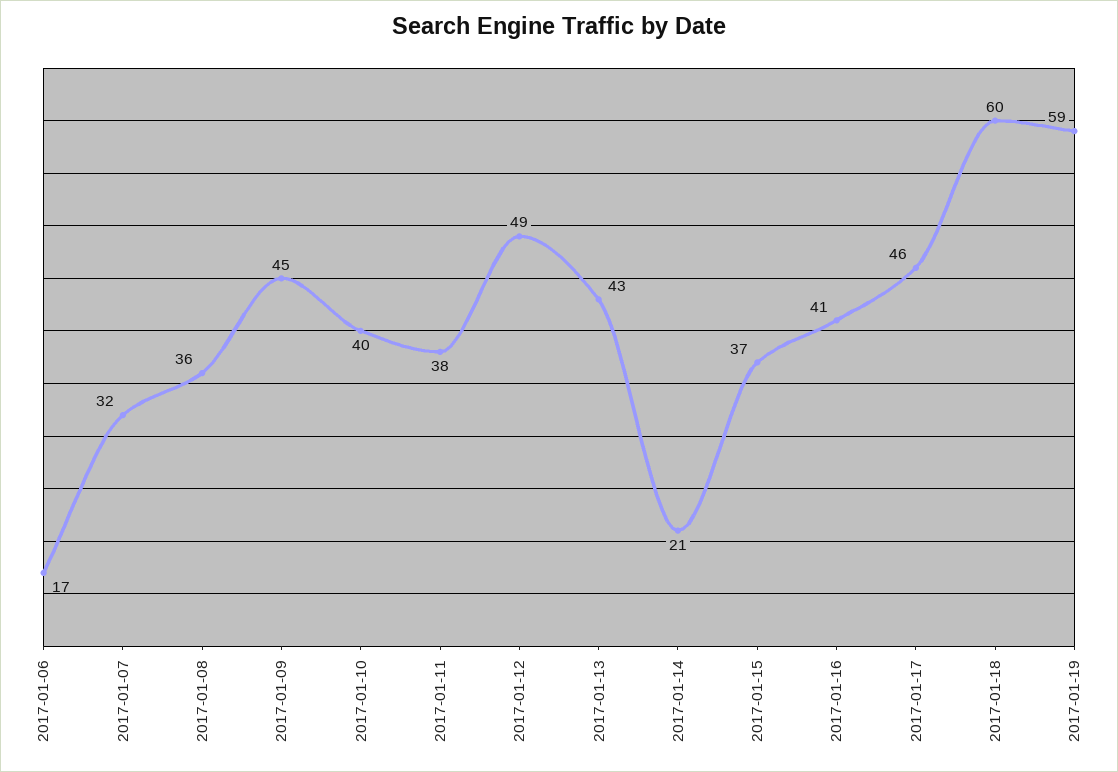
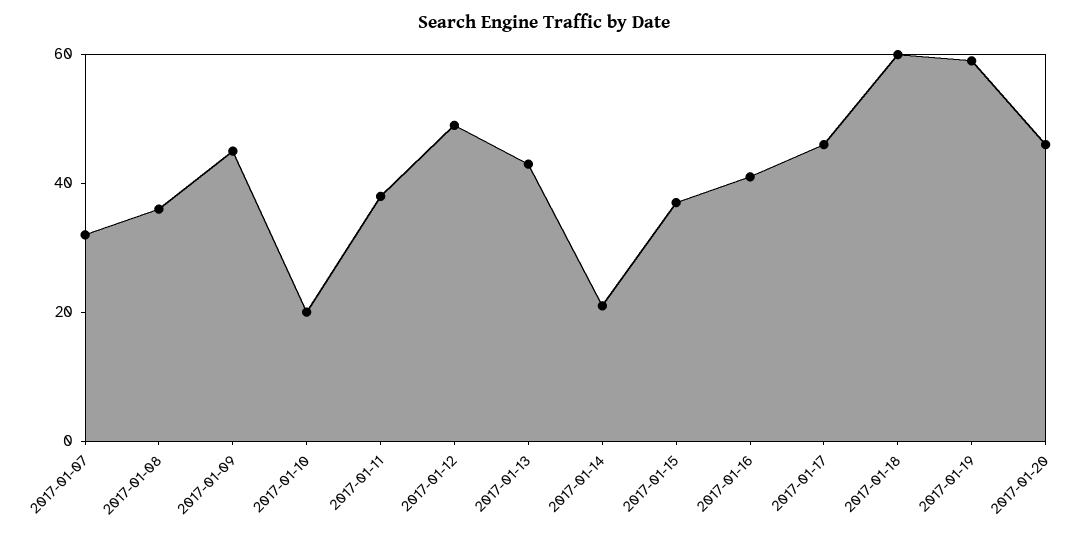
2017-01-06: 17 -> none
2017-01-10: 40 -> 20
2017-01-20: none -> 45

